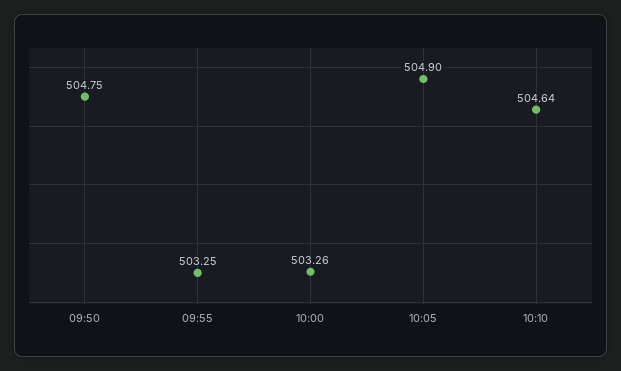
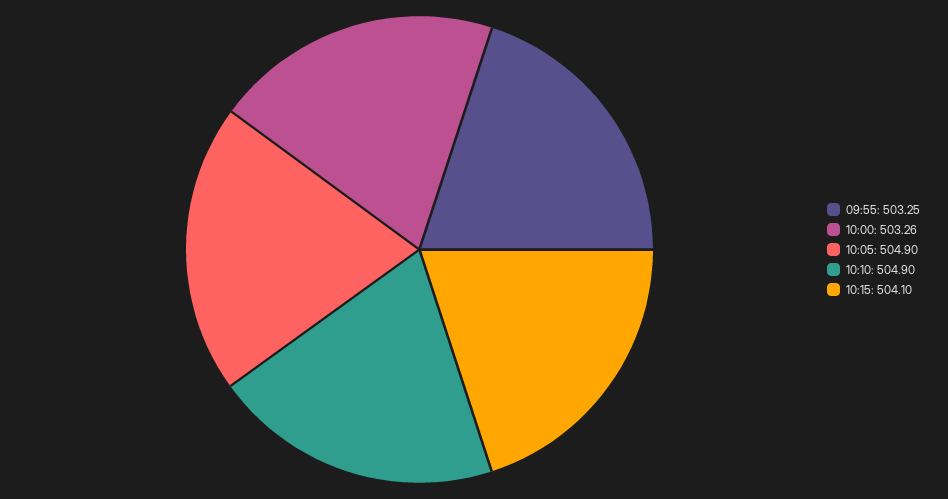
09:50: 504.75 -> none
10:10: 504.64 -> 504.9
10:15: none -> 504.1

